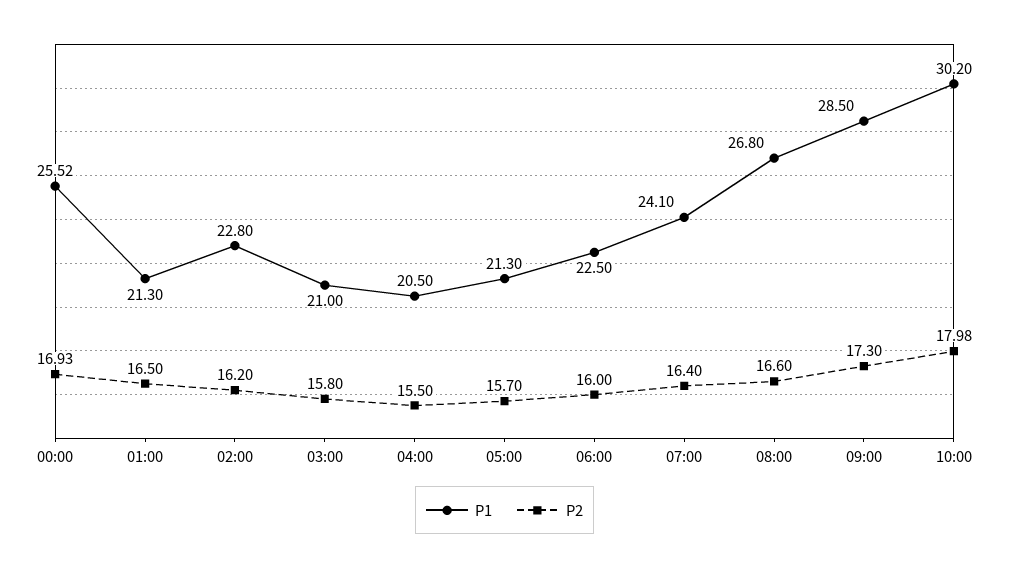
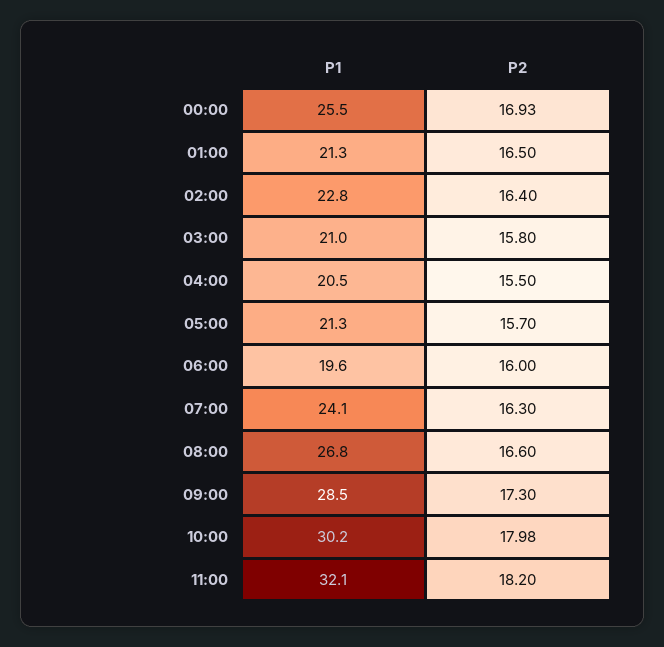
P2, 02:00: 16.2 -> 16.4
P1, 06:00: 22.5 -> 19.6
P2, 07:00: 16.4 -> 16.3
P1, 11:00: none -> 32.1
P2, 11:00: none -> 18.2

